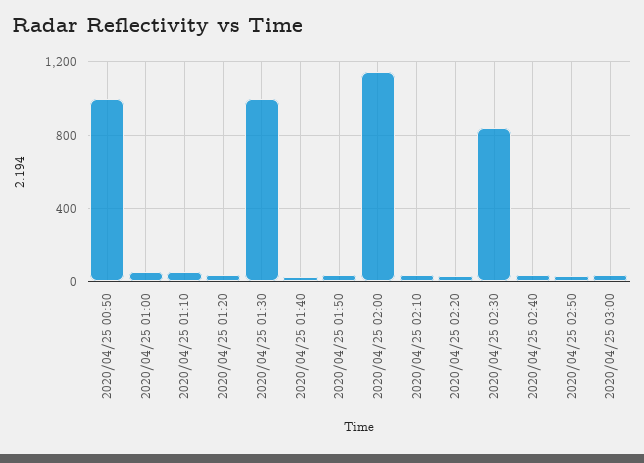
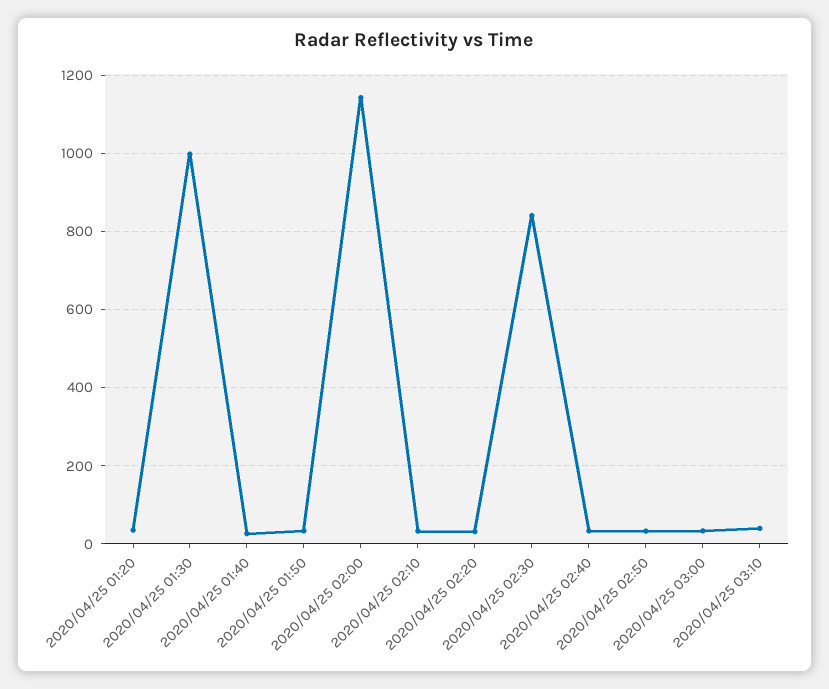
2020/04/25 00:50: 1000 -> none
2020/04/25 01:00: 50 -> none
2020/04/25 01:10: 50 -> none
2020/04/25 03:10: none -> 40

